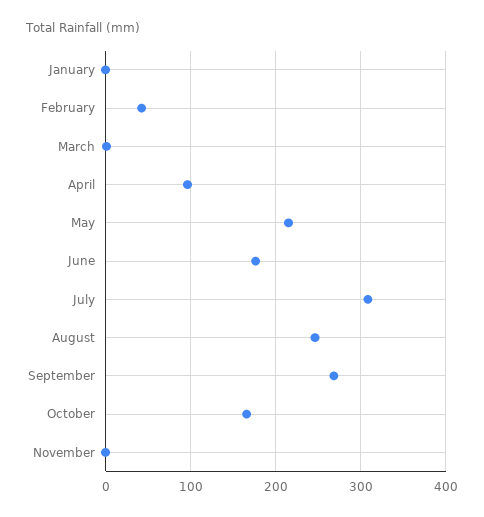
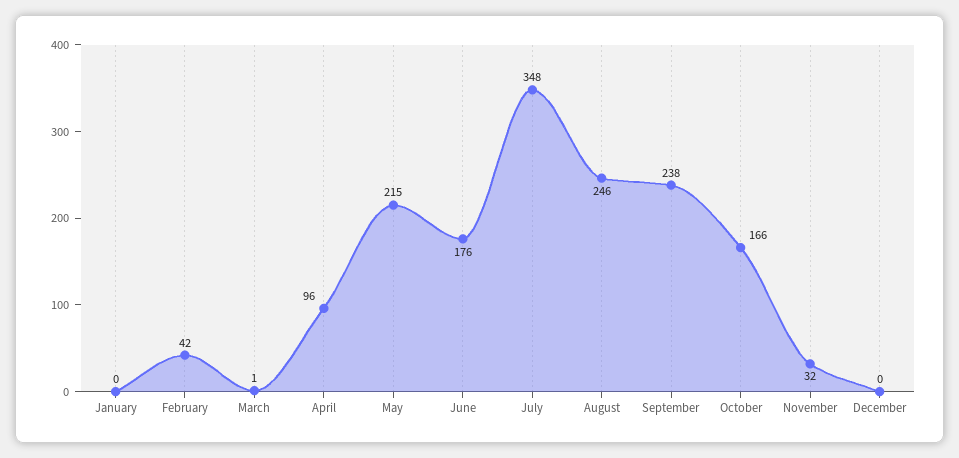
July: 310 -> 348
September: 270 -> 238
November: 0 -> 32
December: none -> 0

